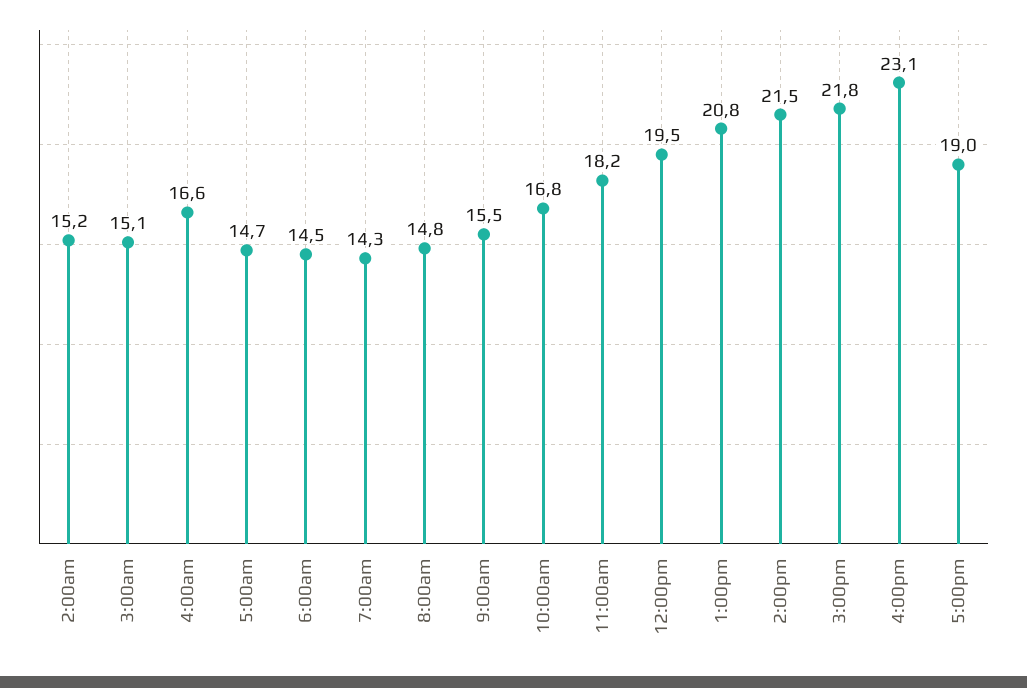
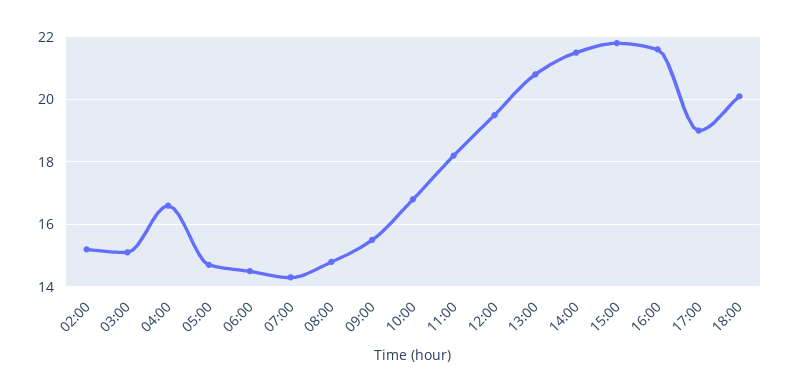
4:00pm: 23.1 -> 21.5
18:00: none -> 20

